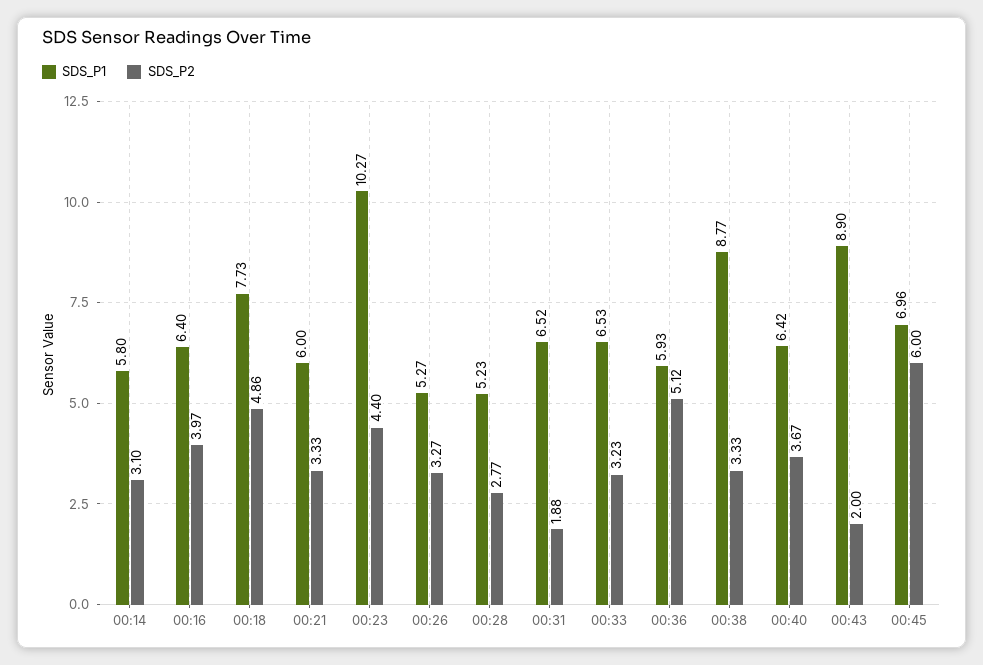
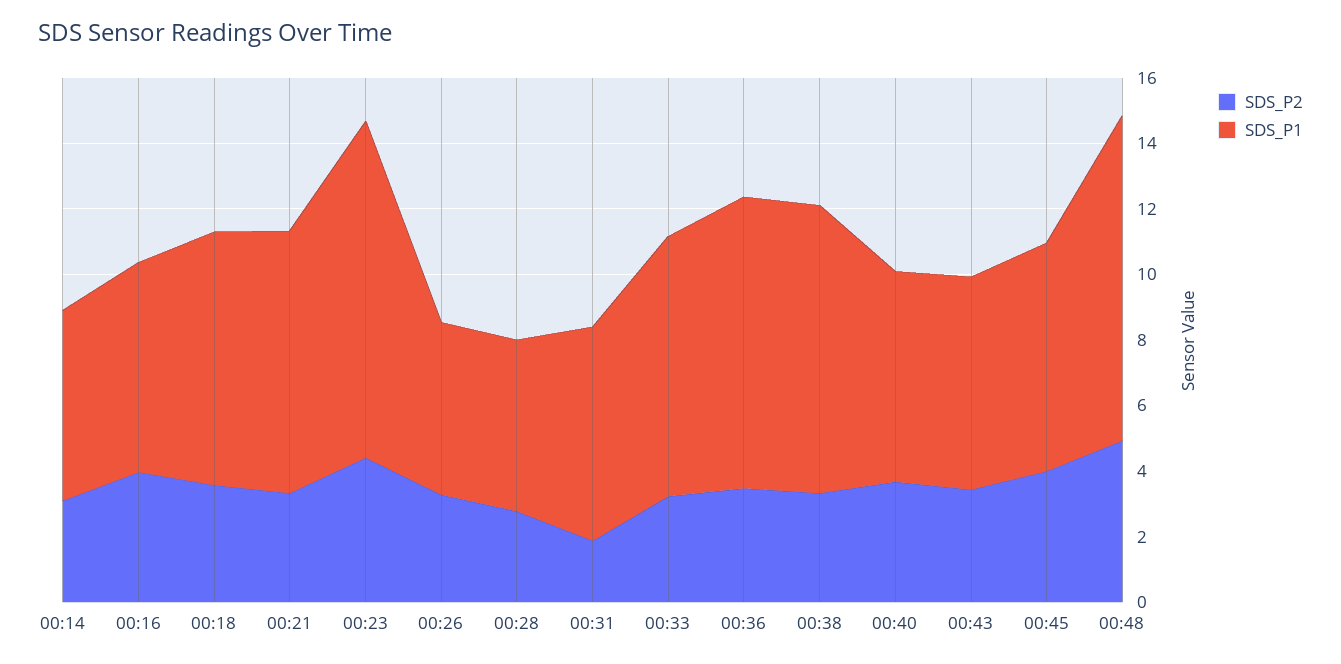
SDS_P2, 00:18: 4.86 -> 3.5
SDS_P1, 00:21: 6 -> 8
SDS_P1, 00:33: 6.53 -> 8
SDS_P1, 00:36: 5.93 -> 9
SDS_P2, 00:36: 5.12 -> 3.5
SDS_P1, 00:43: 8.9 -> 6.5
SDS_P2, 00:43: 2 -> 3.5
SDS_P2, 00:45: 6 -> 4
SDS_P2, 00:48: none -> 5
SDS_P1, 00:48: none -> 10

